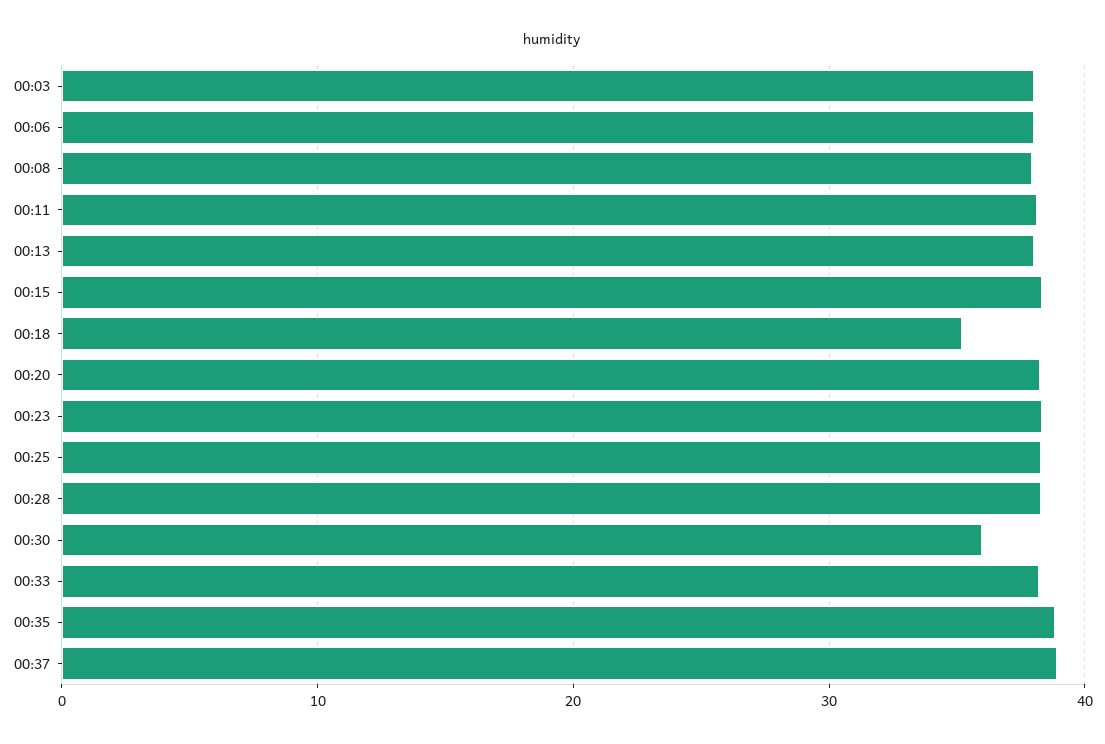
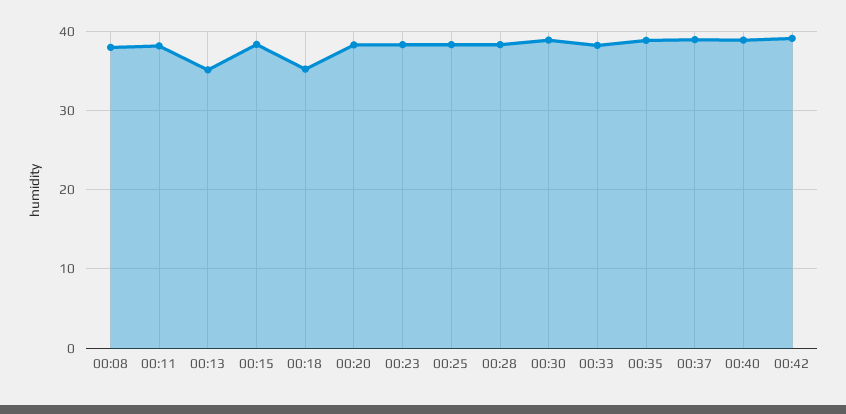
00:03: 38 -> none
00:06: 38 -> none
00:13: 38 -> 35
00:30: 36 -> 39
00:40: none -> 39
00:42: none -> 39

